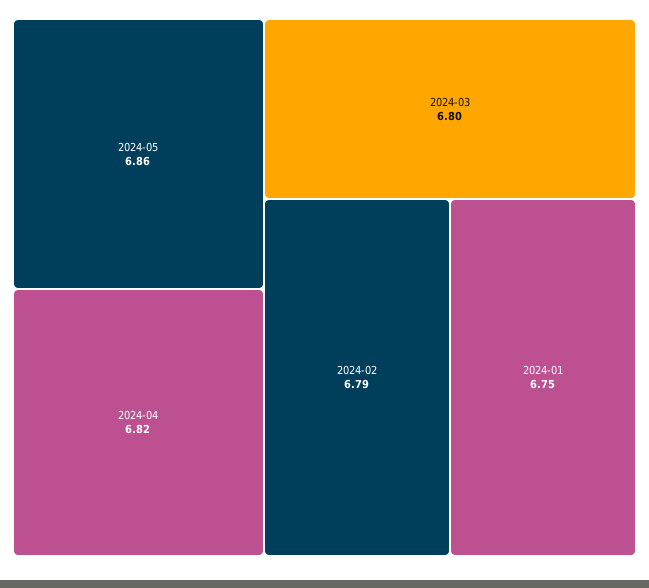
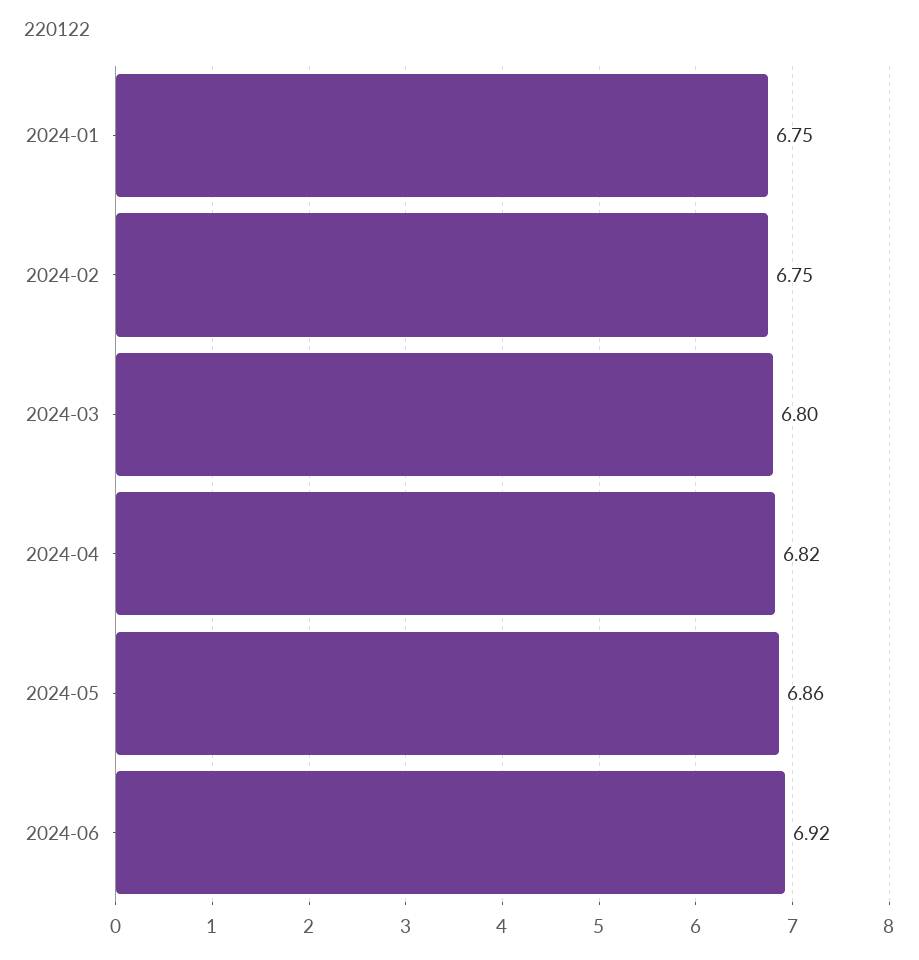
2024-02: 6.79 -> 6.75
2024-06: none -> 6.92

